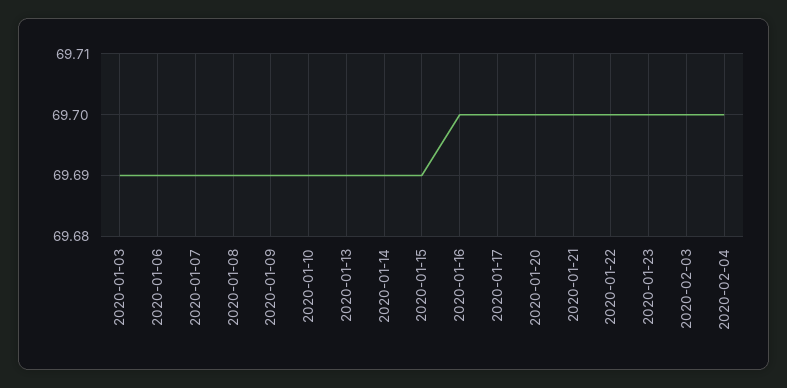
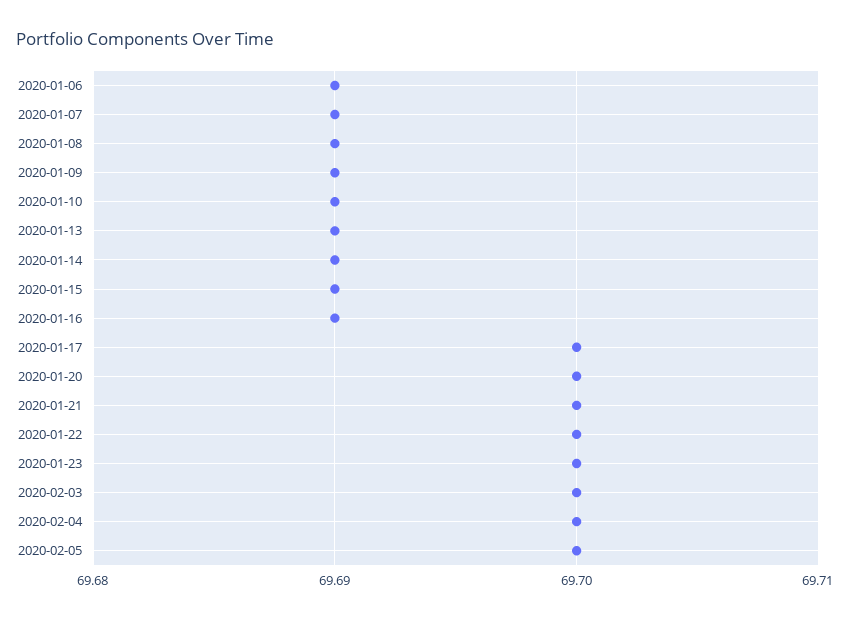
2020-01-03: 69.69 -> none
2020-01-16: 69.7 -> 69.69
2020-02-05: none -> 69.7

